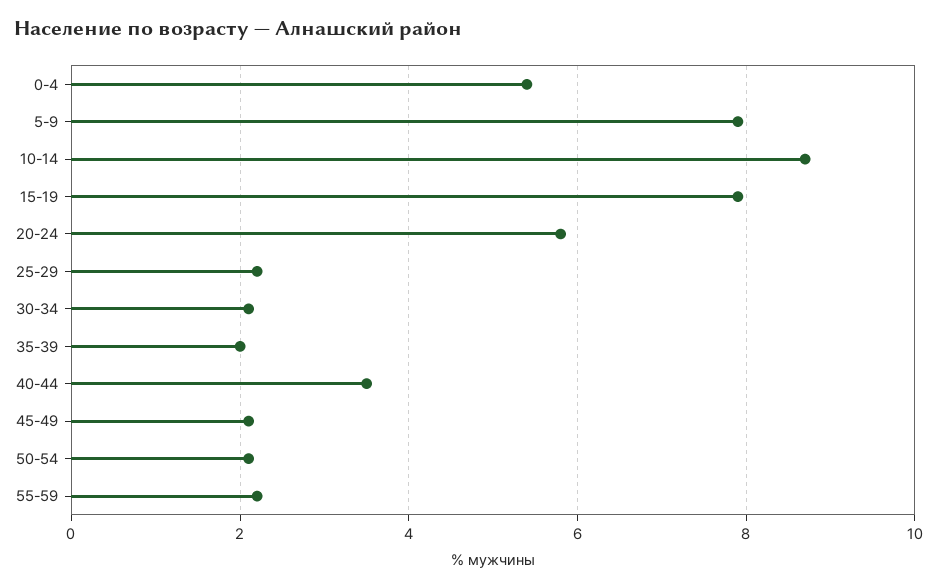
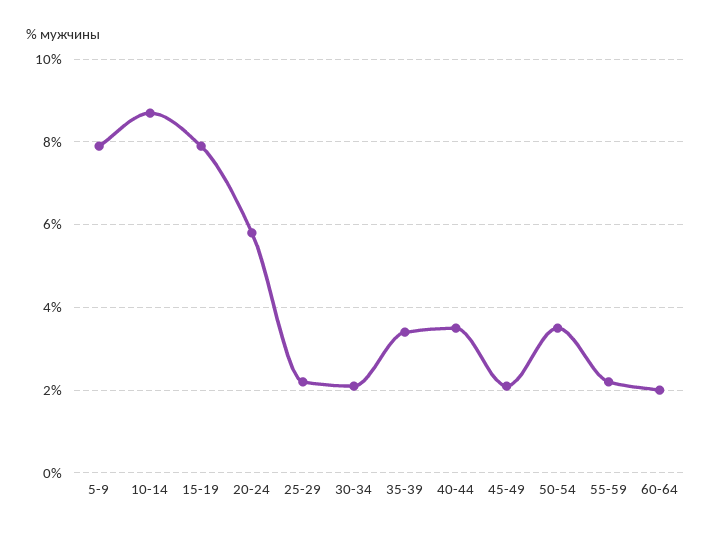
0-4: 5.5 -> none
35-39: 2 -> 3.5
50-54: 2 -> 3.5
60-64: none -> 2

